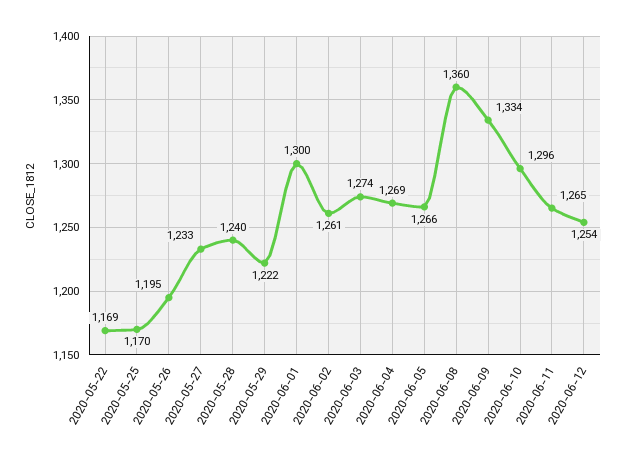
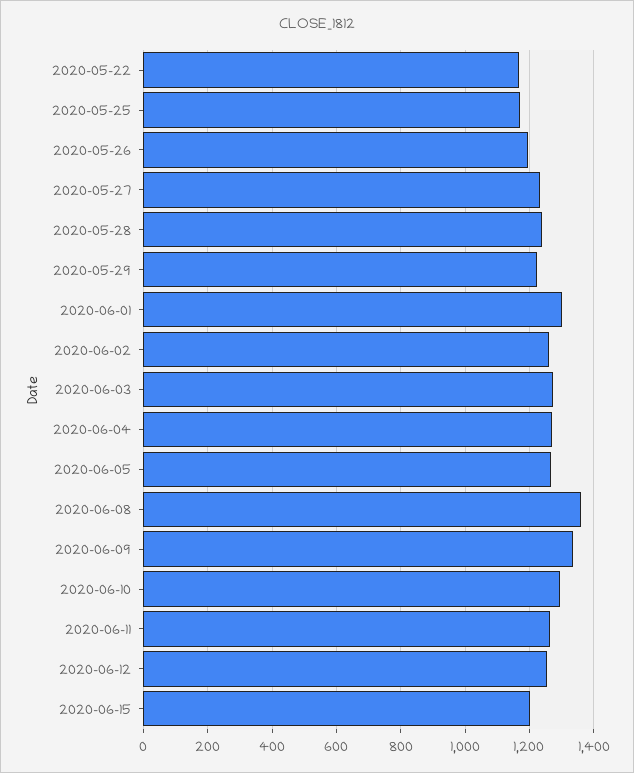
2020-06-15: none -> 1200

